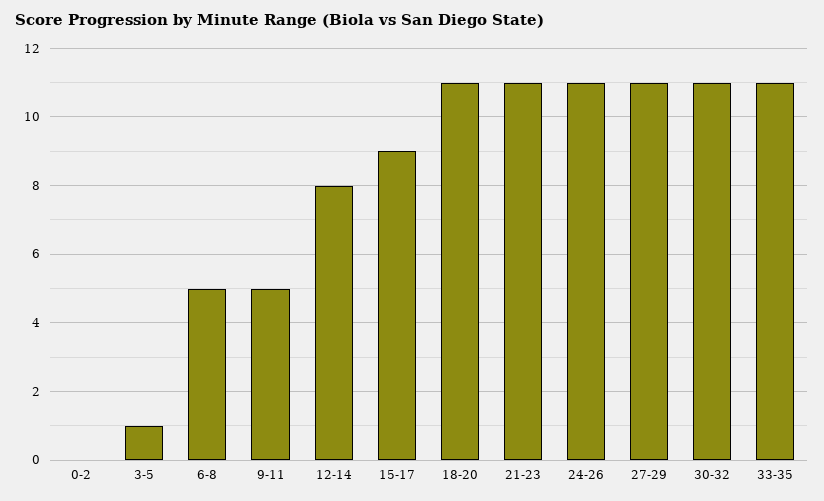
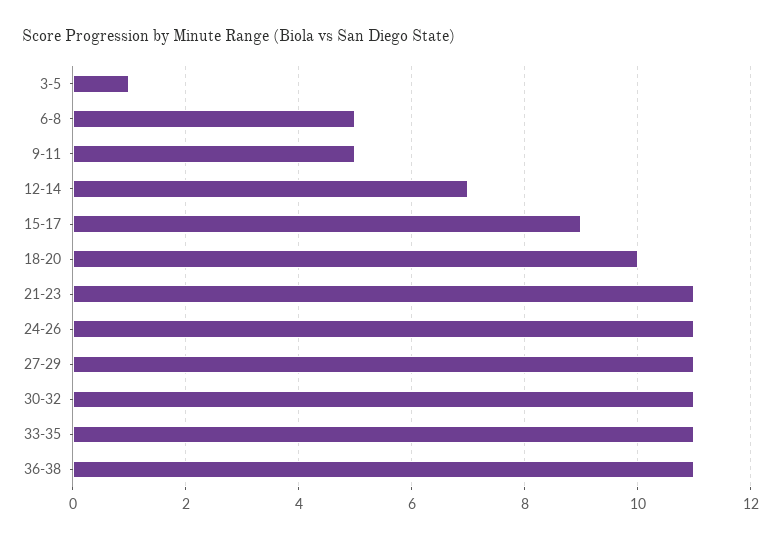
0-2: 0 -> none
12-14: 8 -> 7
18-20: 11 -> 10
36-38: none -> 11

